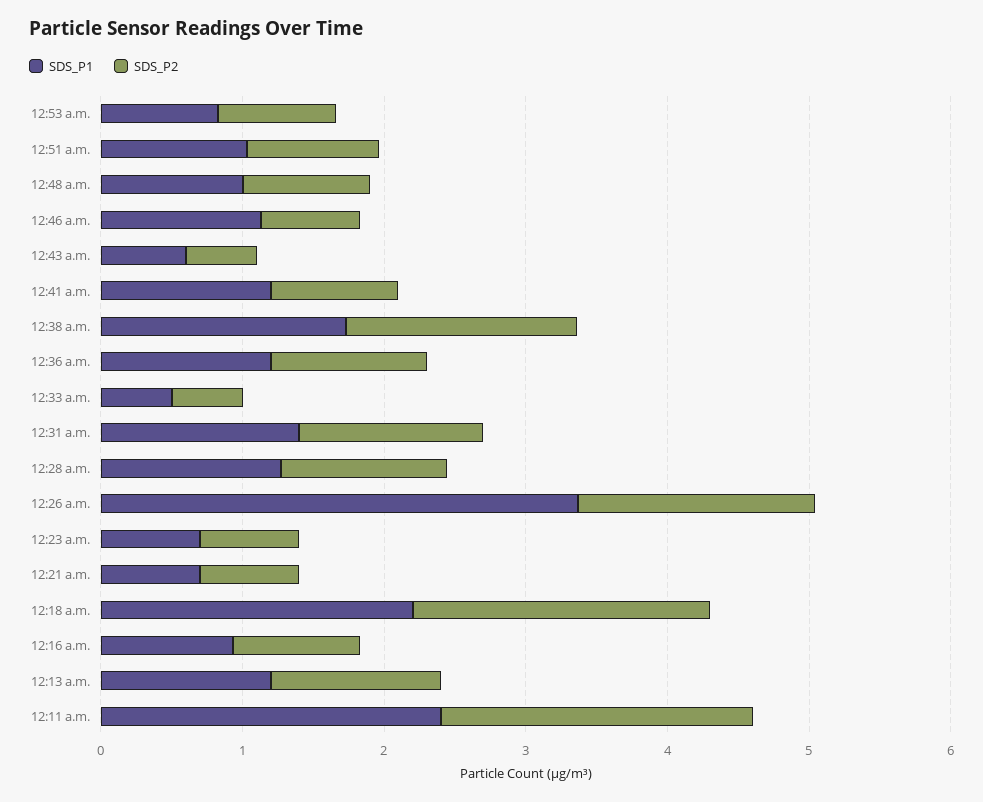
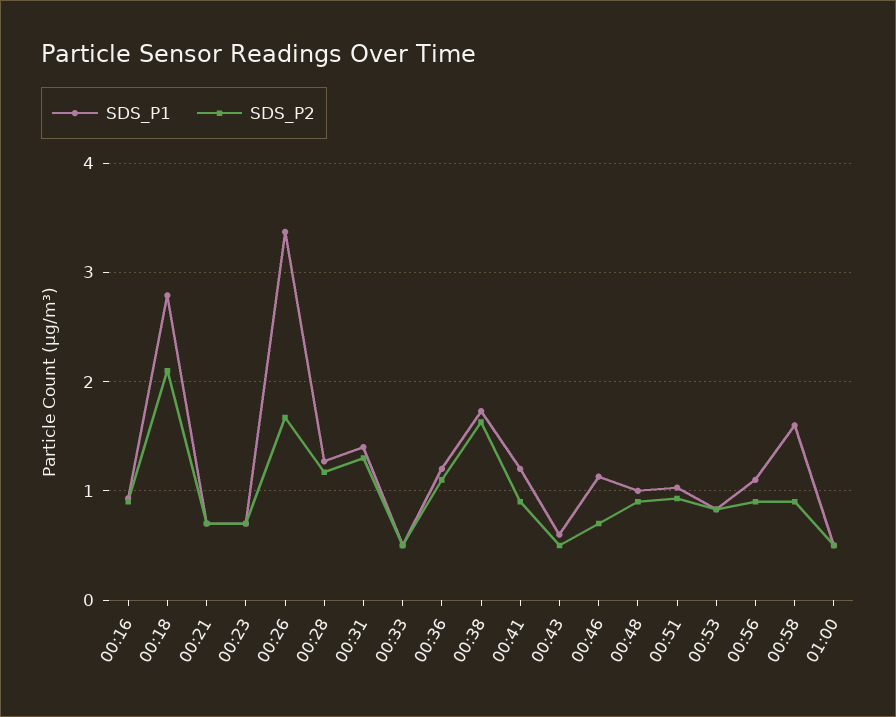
SDS_P1, 12:18 a.m.: 2.2 -> 2.8
SDS_P1, 12:13 a.m.: 1.2 -> none
SDS_P2, 12:13 a.m.: 1.2 -> none
SDS_P1, 12:11 a.m.: 2.4 -> none
SDS_P2, 12:11 a.m.: 2.2 -> none
SDS_P1, 00:56: none -> 1.1
SDS_P2, 00:56: none -> 0.9
SDS_P1, 00:58: none -> 1.6
SDS_P2, 00:58: none -> 0.9
SDS_P1, 01:00: none -> 0.5
SDS_P2, 01:00: none -> 0.5

